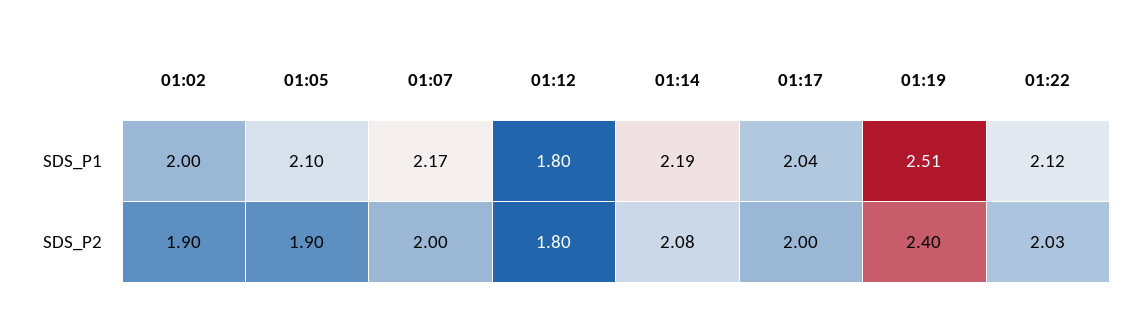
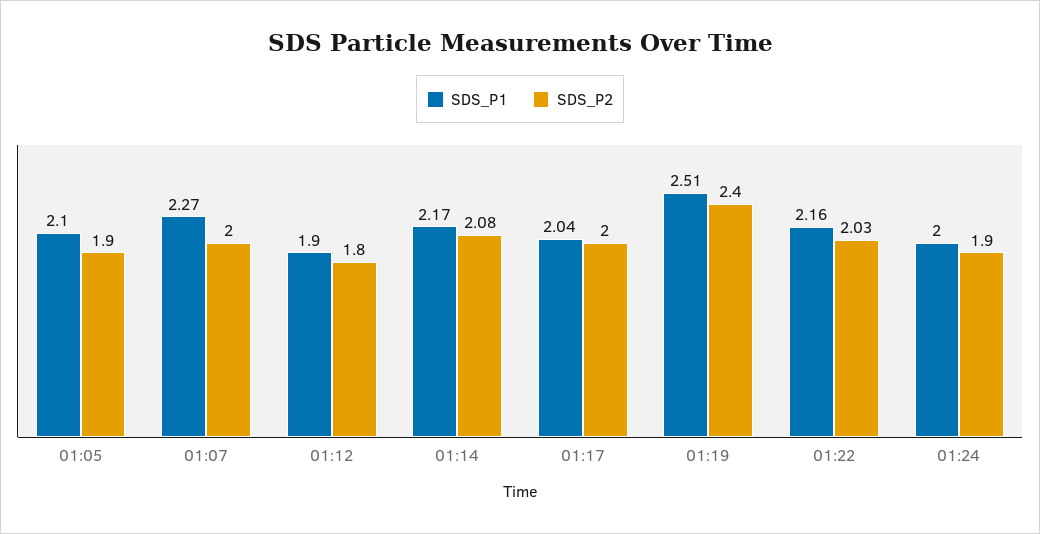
SDS_P1, 01:02: 2 -> none
SDS_P1, 01:07: 2.17 -> 2.27
SDS_P1, 01:12: 1.8 -> 1.9
SDS_P1, 01:14: 2.19 -> 2.17
SDS_P1, 01:22: 2.12 -> 2.16
SDS_P2, 01:02: 1.9 -> none
SDS_P1, 01:24: none -> 2
SDS_P2, 01:24: none -> 1.9

